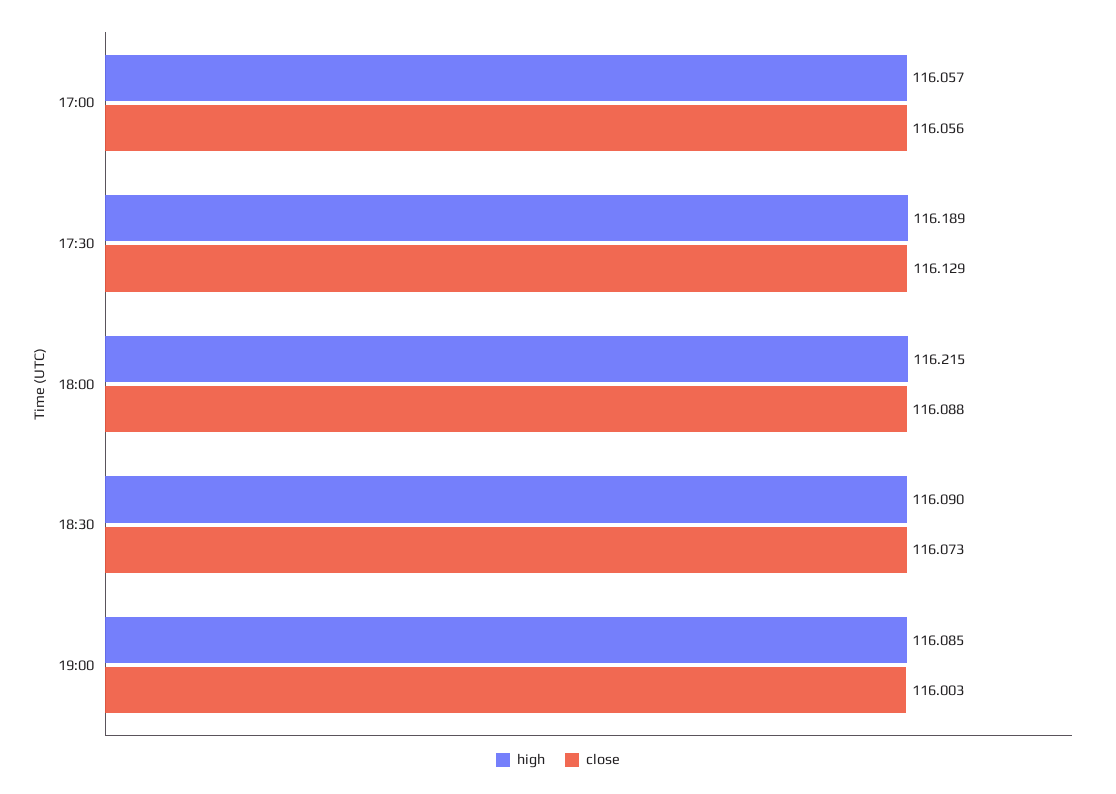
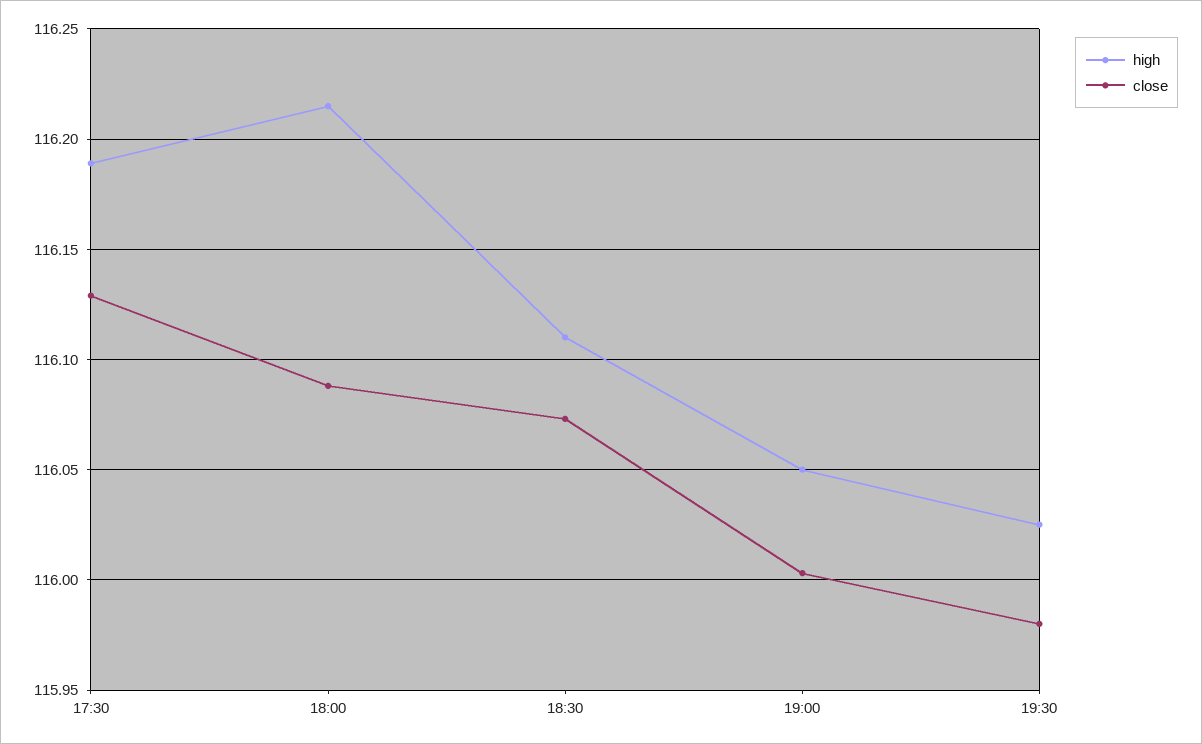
high, 17:00: 116.057 -> none
close, 17:00: 116.056 -> none
high, 18:30: 116.09 -> 116.11
high, 19:00: 116.085 -> 116.05
high, 19:30: none -> 116.025
close, 19:30: none -> 115.98

